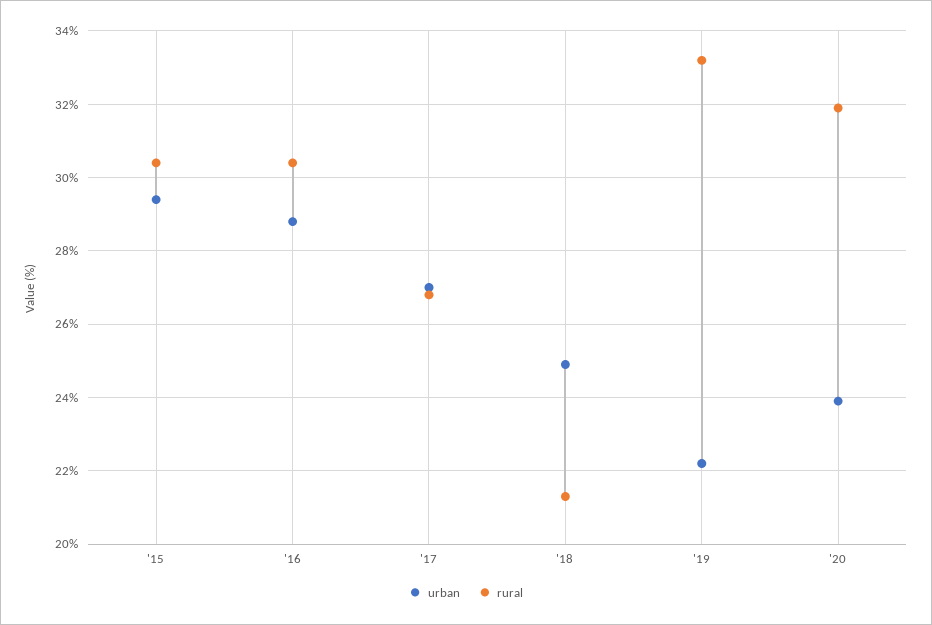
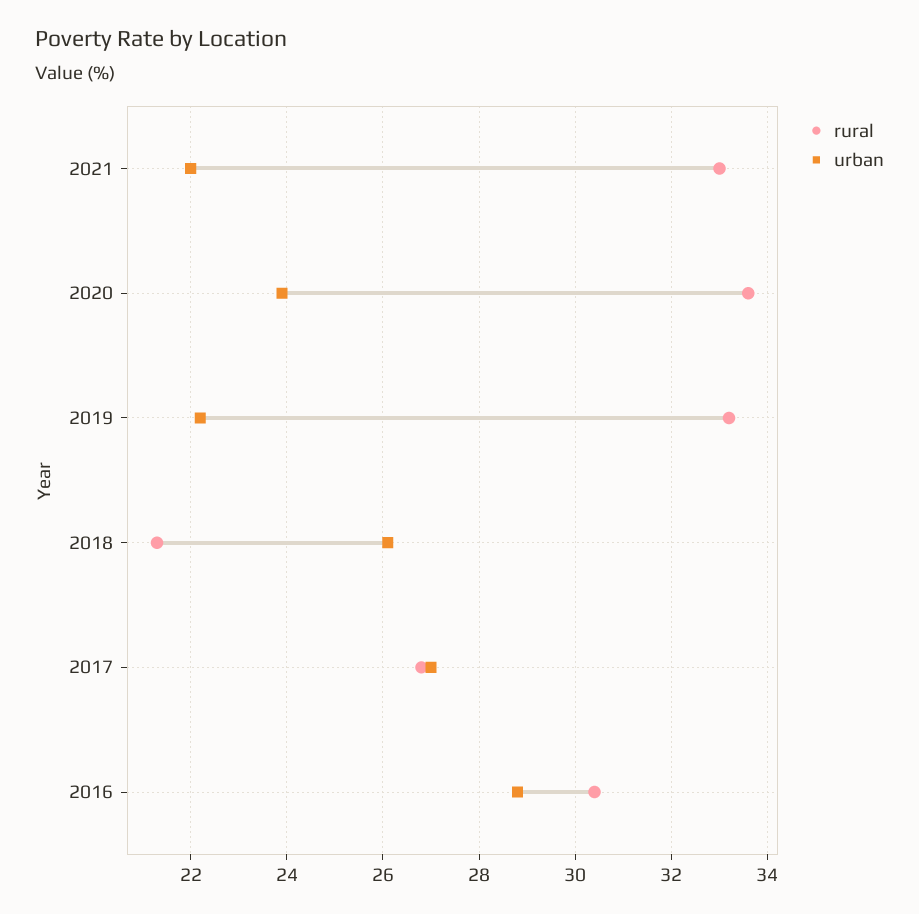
urban, '15: 29.5 -> none
rural, '15: 30.5 -> none
urban, '18: 25 -> 26
rural, '20: 32 -> 33.5
rural, 2021: none -> 33
urban, 2021: none -> 22

